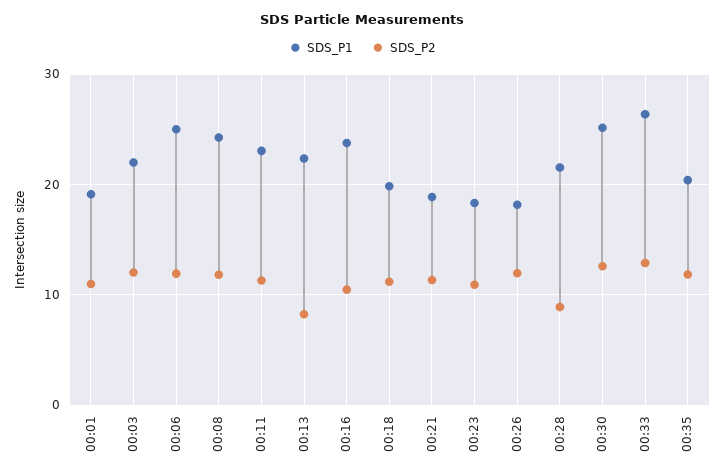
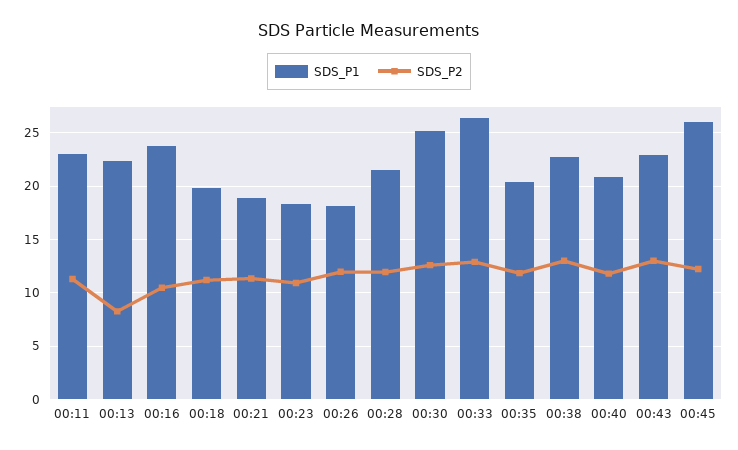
SDS_P1, 00:01: 19 -> none
SDS_P2, 00:01: 11 -> none
SDS_P1, 00:03: 22 -> none
SDS_P2, 00:03: 12 -> none
SDS_P1, 00:06: 25 -> none
SDS_P2, 00:06: 12 -> none
SDS_P1, 00:08: 24 -> none
SDS_P2, 00:08: 12 -> none
SDS_P2, 00:28: 9 -> 12
SDS_P1, 00:38: none -> 23
SDS_P2, 00:38: none -> 13
SDS_P1, 00:40: none -> 21
SDS_P2, 00:40: none -> 12
SDS_P1, 00:43: none -> 23
SDS_P2, 00:43: none -> 13
SDS_P1, 00:45: none -> 26
SDS_P2, 00:45: none -> 12

